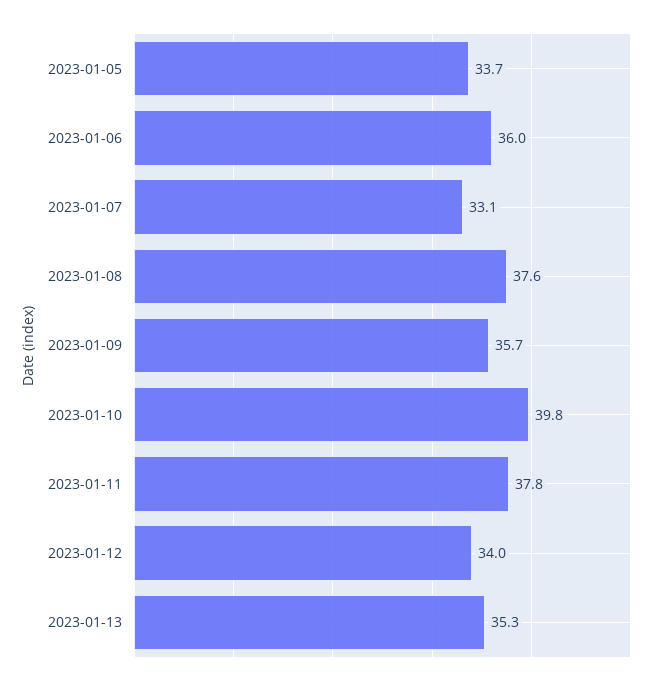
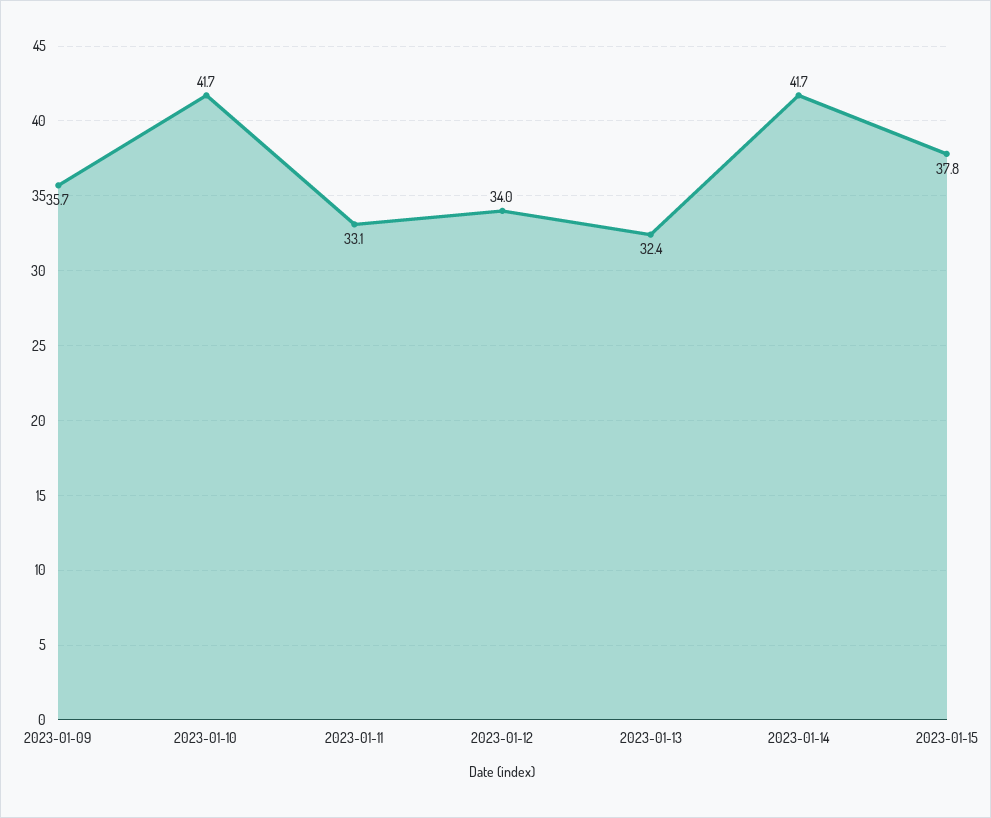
2023-01-05: 33.7 -> none
2023-01-06: 36 -> none
2023-01-07: 33.1 -> none
2023-01-08: 37.6 -> none
2023-01-10: 39.8 -> 41.7
2023-01-11: 37.8 -> 33.1
2023-01-13: 35.3 -> 32.4
2023-01-14: none -> 41.7
2023-01-15: none -> 37.8

